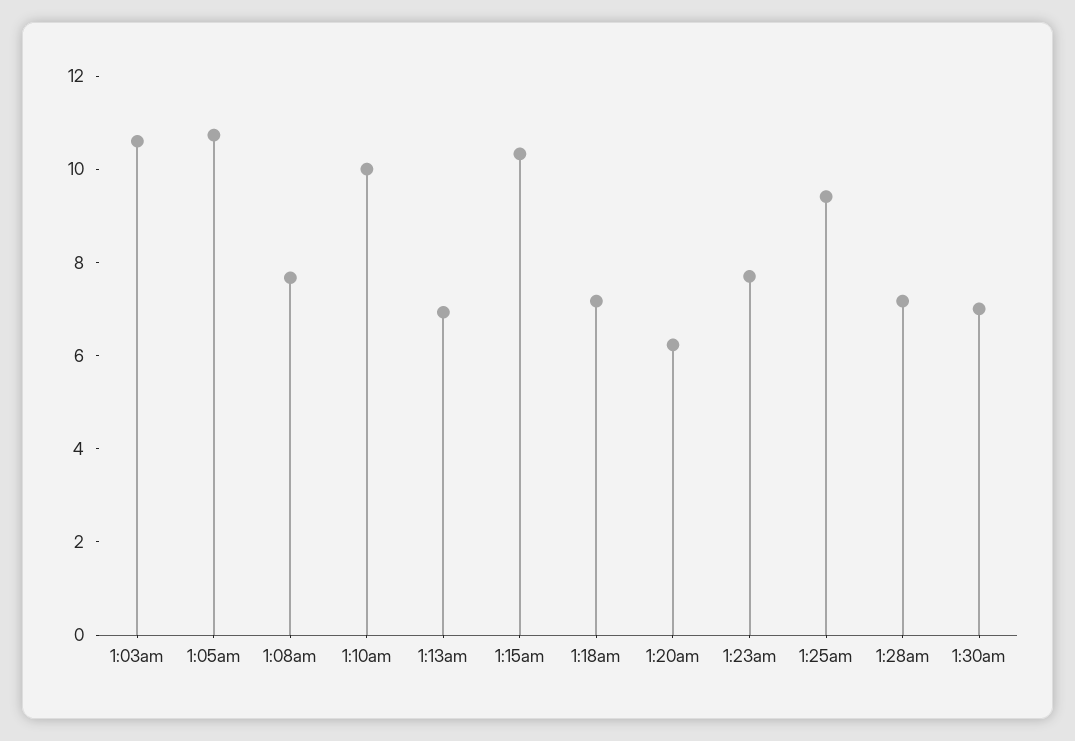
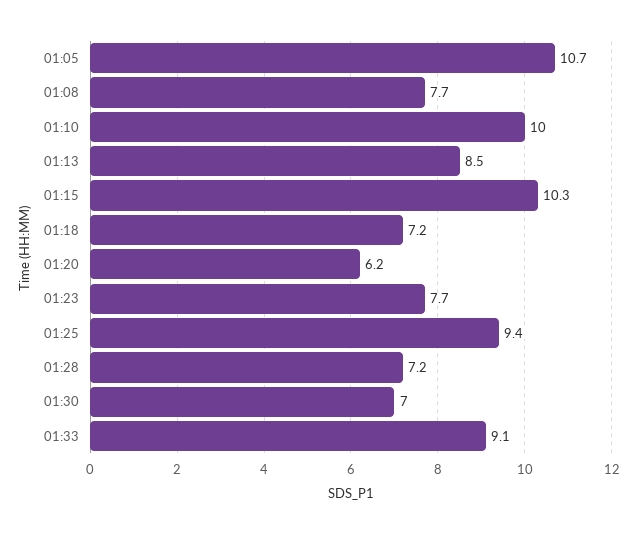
1:03am: 10.5 -> none
1:13am: 7 -> 8.5
01:33: none -> 9.1

